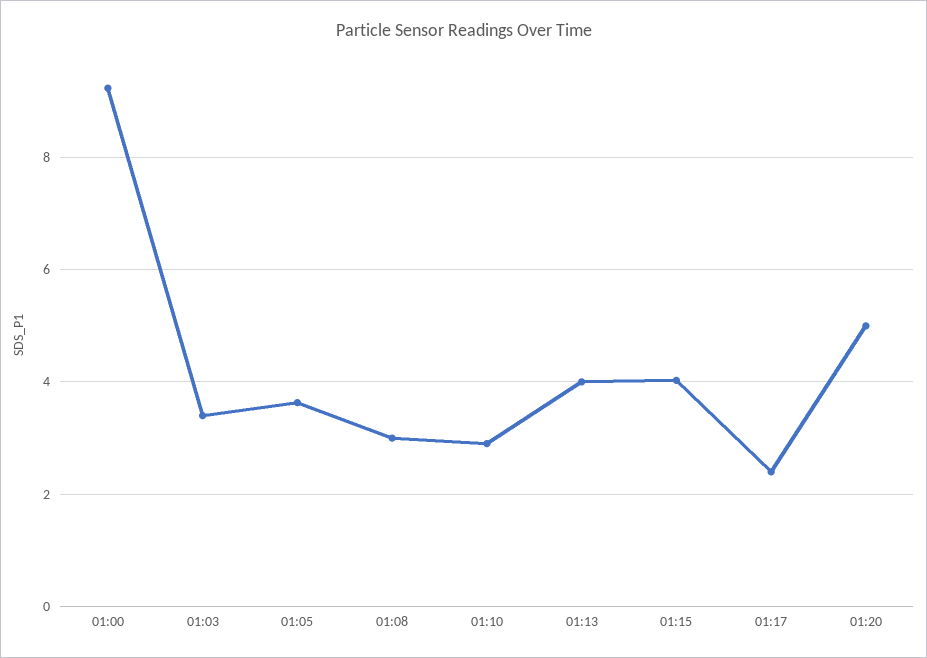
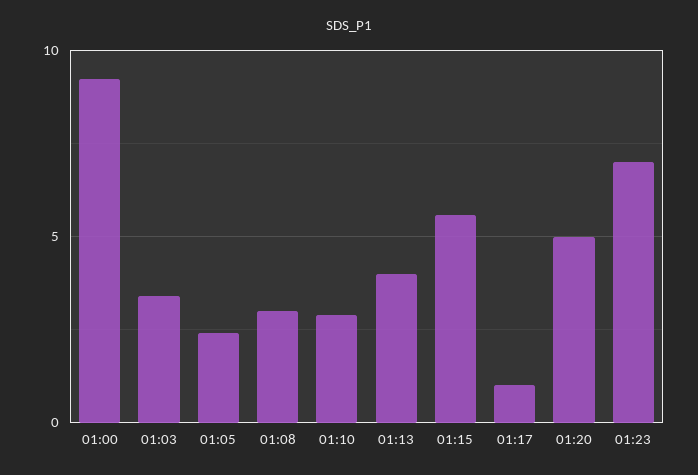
01:05: 3.6 -> 2.5
01:15: 4 -> 5.5
01:17: 2.4 -> 1
01:23: none -> 7

